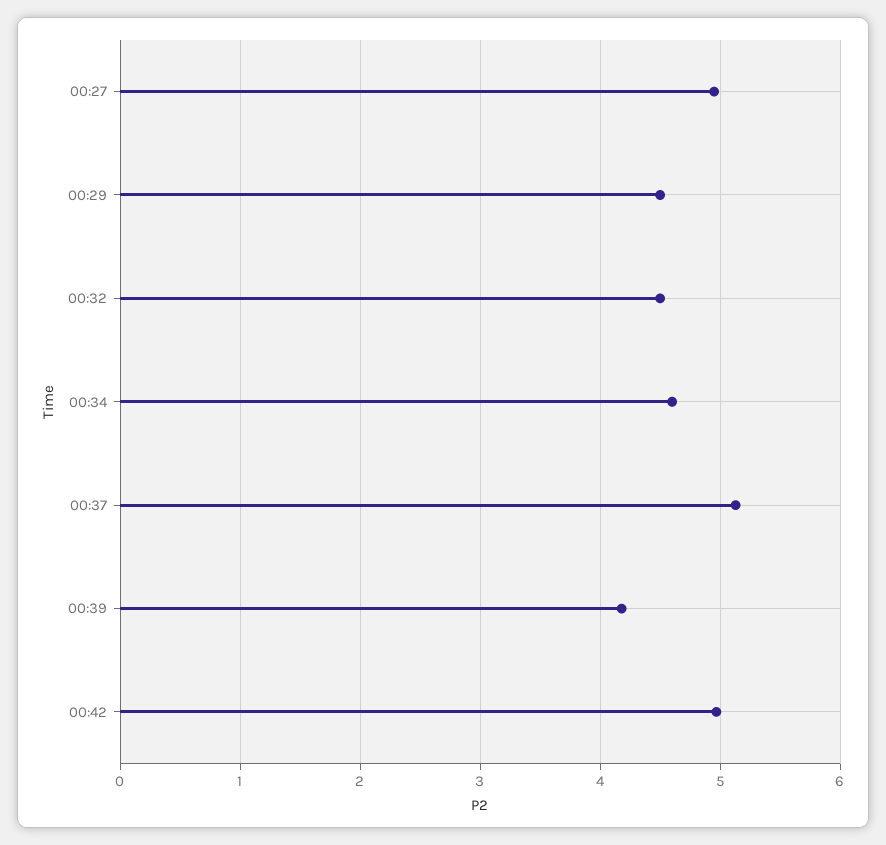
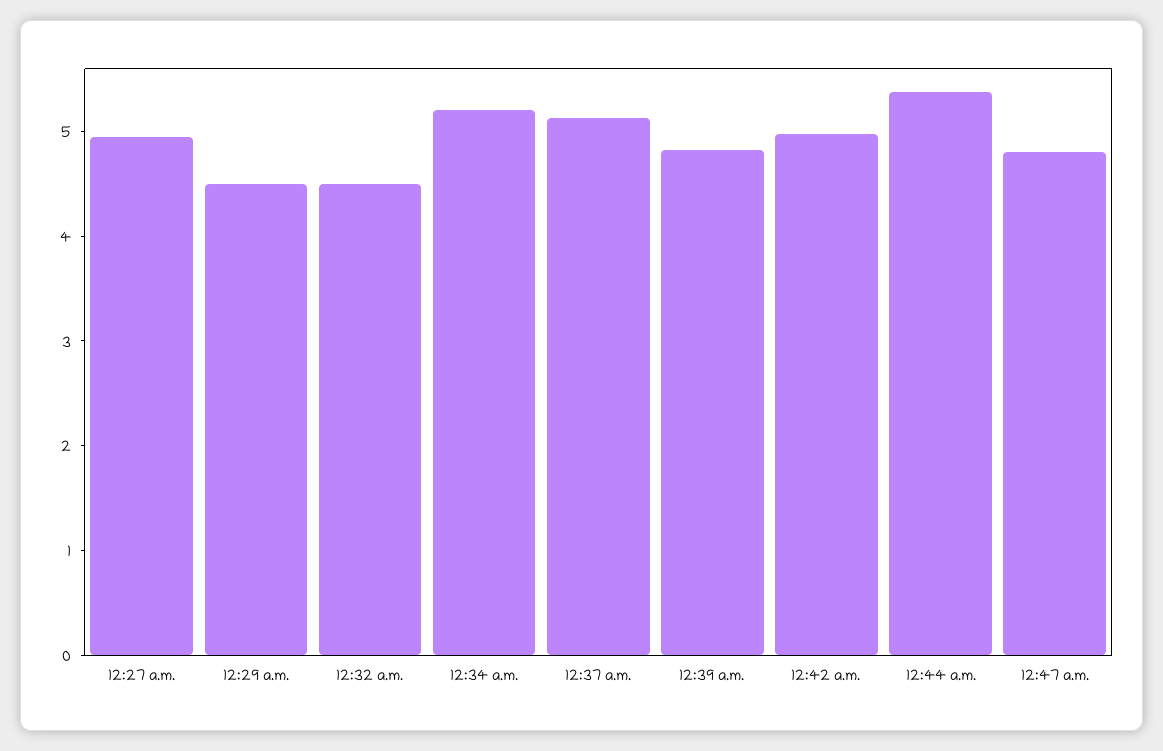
00:34: 4.6 -> 5.2
00:39: 4.2 -> 4.8
12:44 a.m.: none -> 5.4
12:47 a.m.: none -> 4.8

